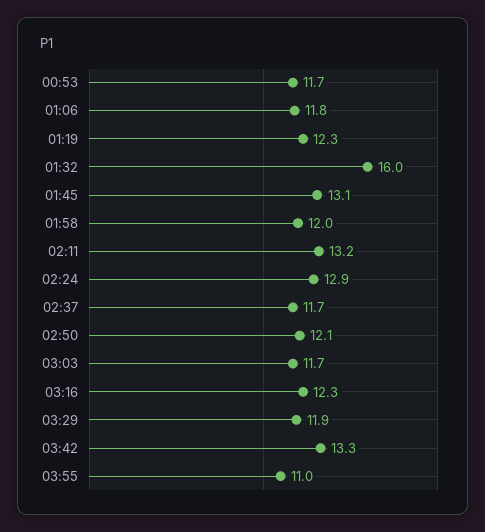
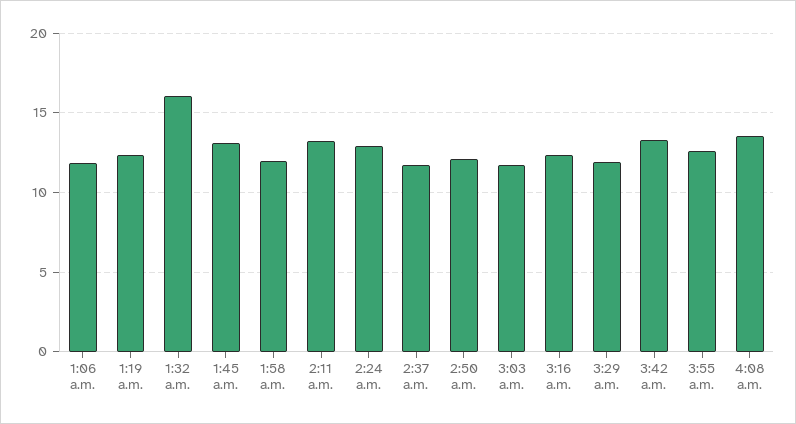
00:53: 11.7 -> none
03:55: 11 -> 12.5
4:08 a.m.: none -> 13.5

